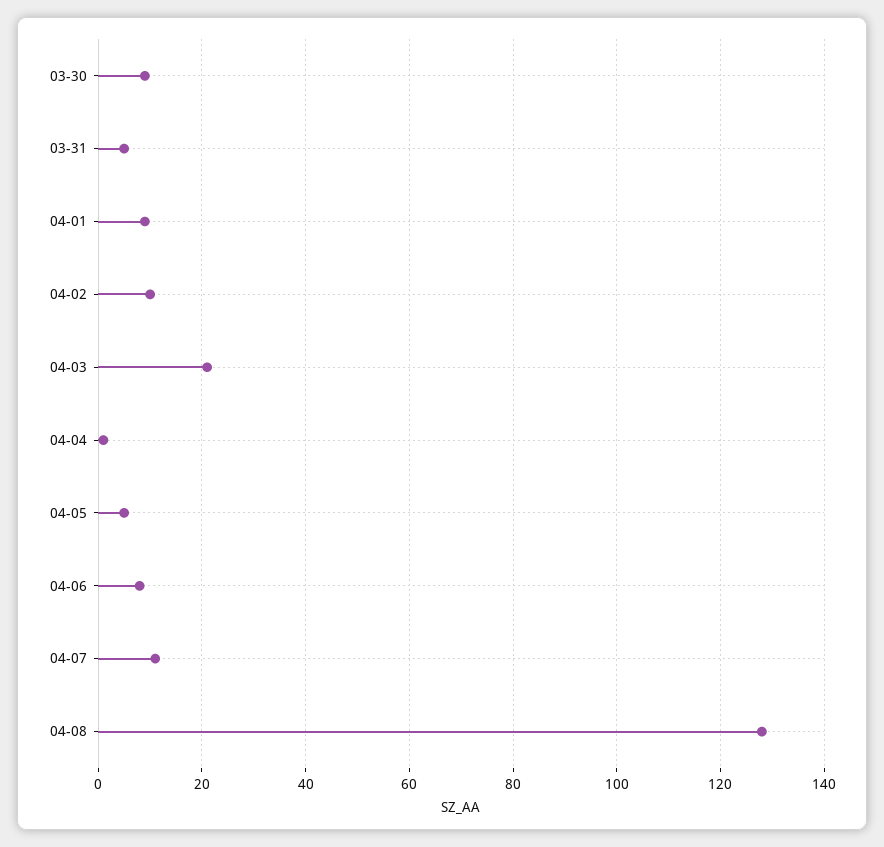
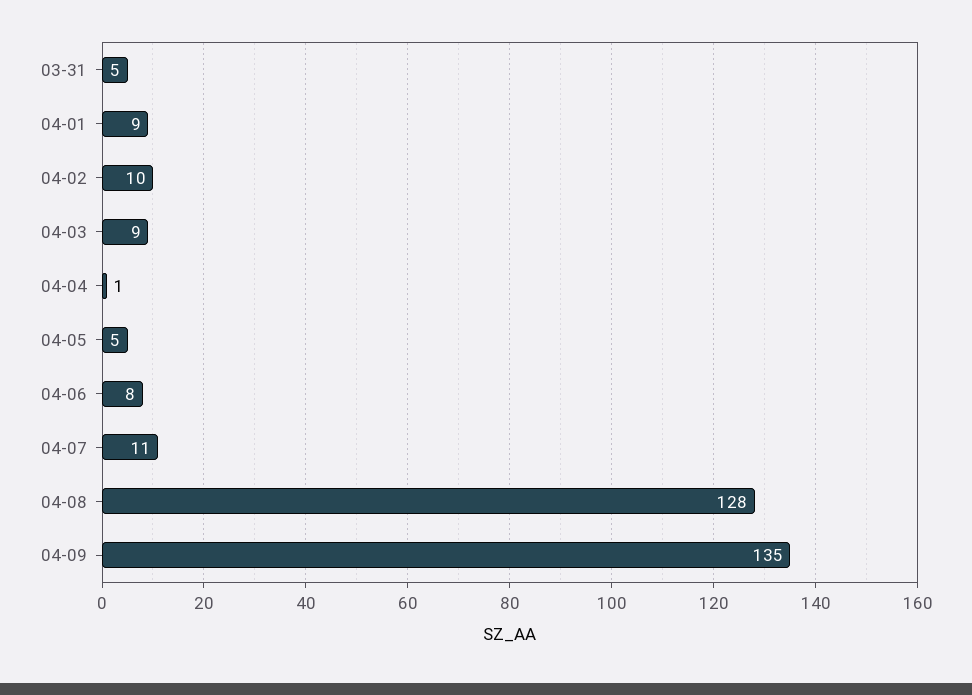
03-30: 10 -> none
04-03: 20 -> 9
04-09: none -> 135

